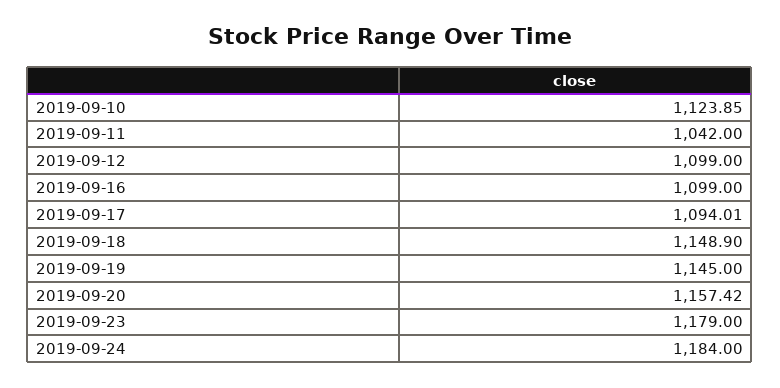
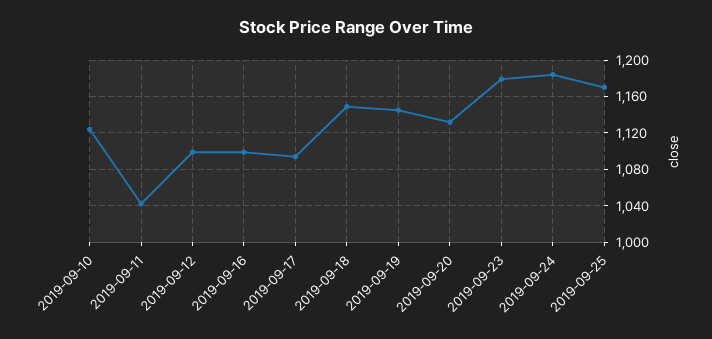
2019-09-20: 1157.42 -> 1130
2019-09-25: none -> 1170

